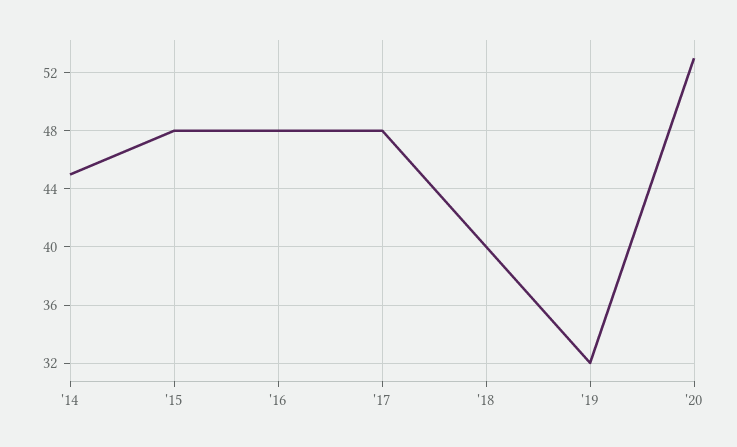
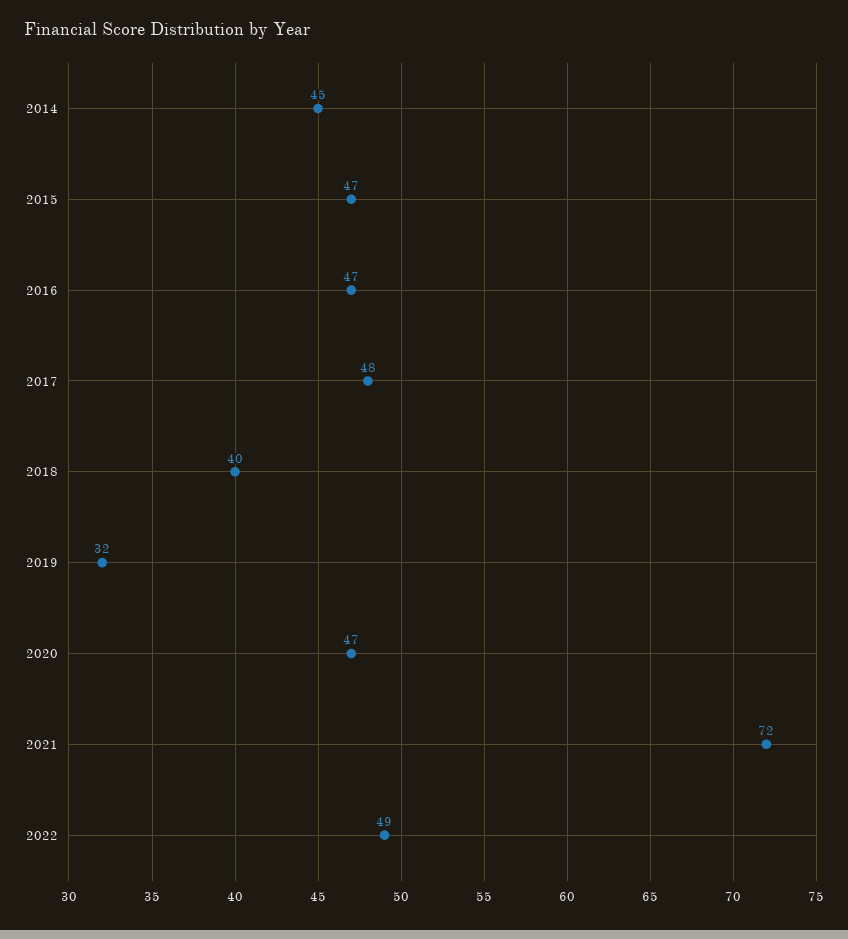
'15: 48 -> 47
'16: 48 -> 47
'20: 53 -> 47
2021: none -> 72
2022: none -> 49

